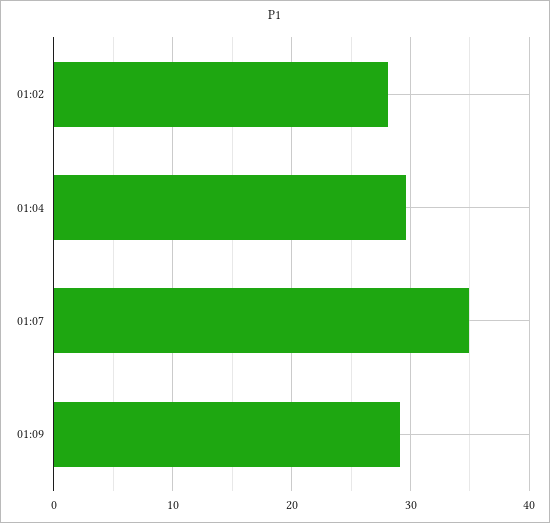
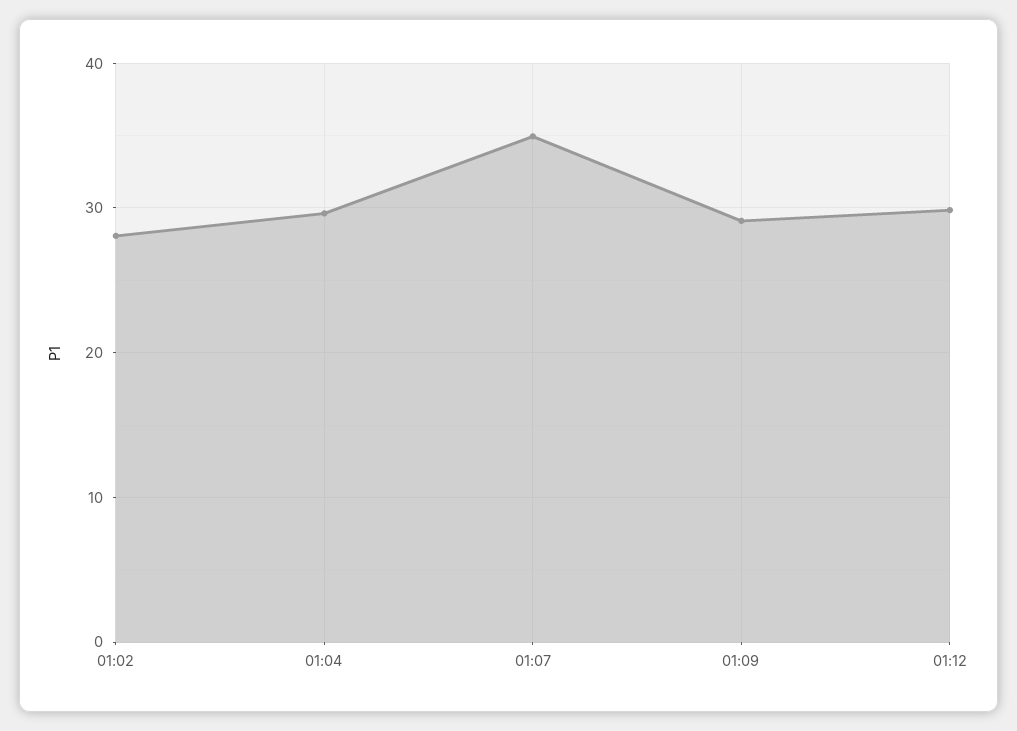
01:12: none -> 30

